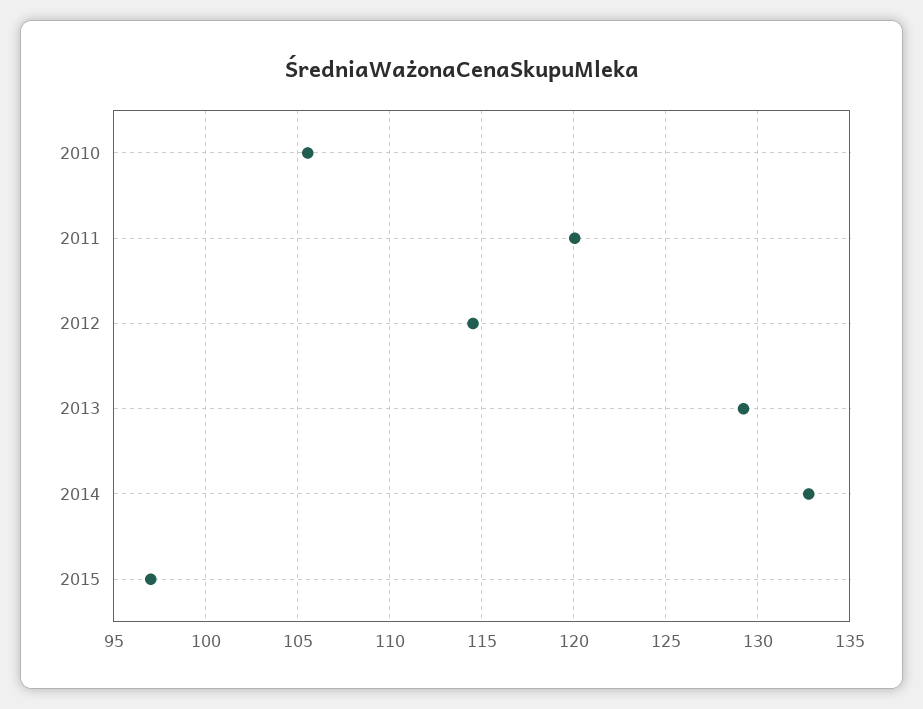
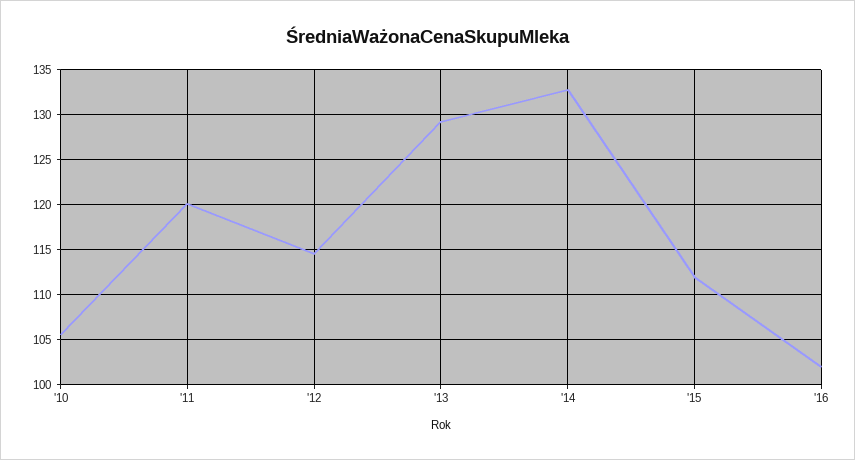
2015: 97 -> 112
'16: none -> 102

